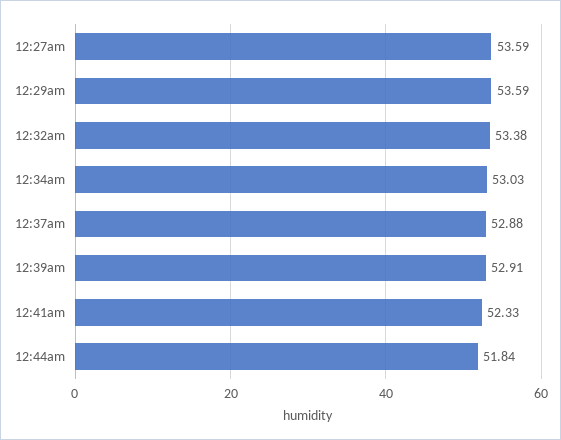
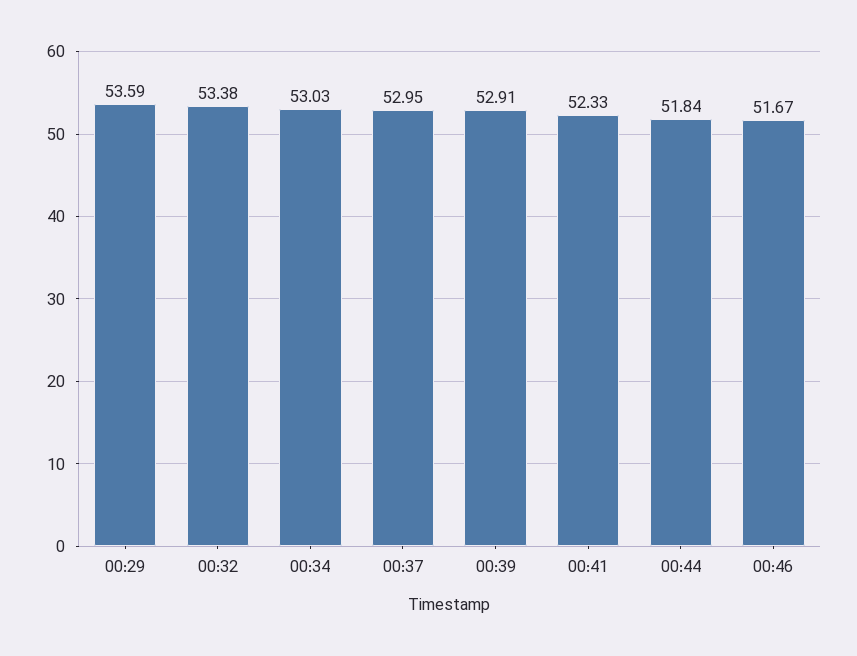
12:27am: 53.59 -> none
12:37am: 52.88 -> 52.95
00:46: none -> 51.67

